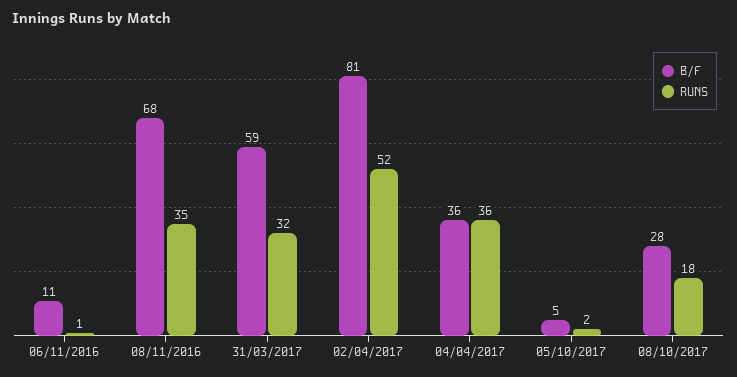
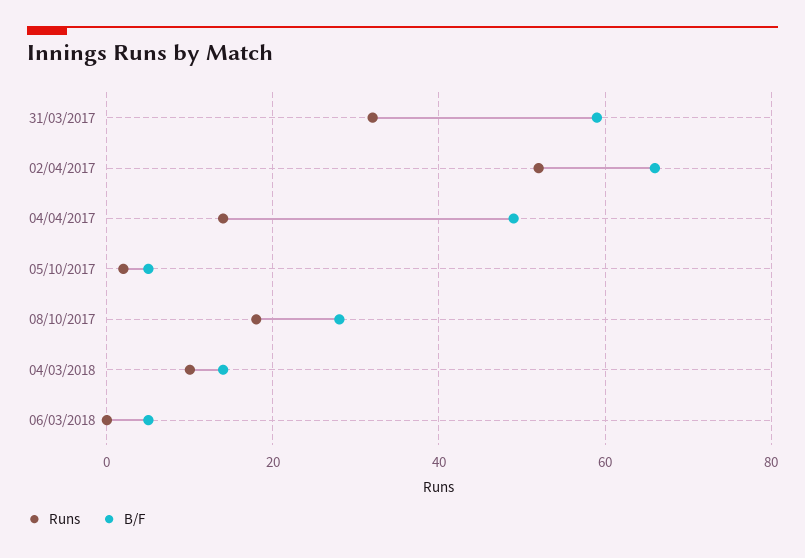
B/F, 06/11/2016: 11 -> none
RUNS, 06/11/2016: 1 -> none
B/F, 08/11/2016: 68 -> none
RUNS, 08/11/2016: 35 -> none
B/F, 02/04/2017: 81 -> 65
B/F, 04/04/2017: 36 -> 50
RUNS, 04/04/2017: 36 -> 15
RUNS, 04/03/2018: none -> 10
B/F, 04/03/2018: none -> 15
RUNS, 06/03/2018: none -> 0
B/F, 06/03/2018: none -> 5

